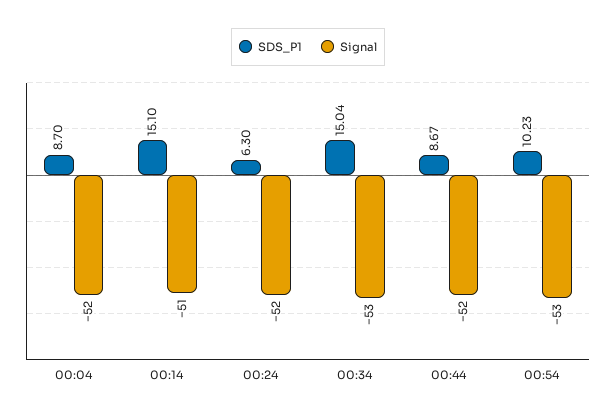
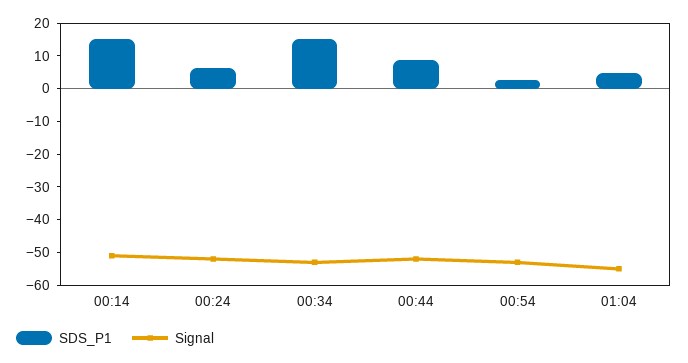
SDS_P1, 00:04: 8.7 -> none
Signal, 00:04: -52 -> none
SDS_P1, 00:54: 10.23 -> 2.5
SDS_P1, 01:04: none -> 5
Signal, 01:04: none -> -55

